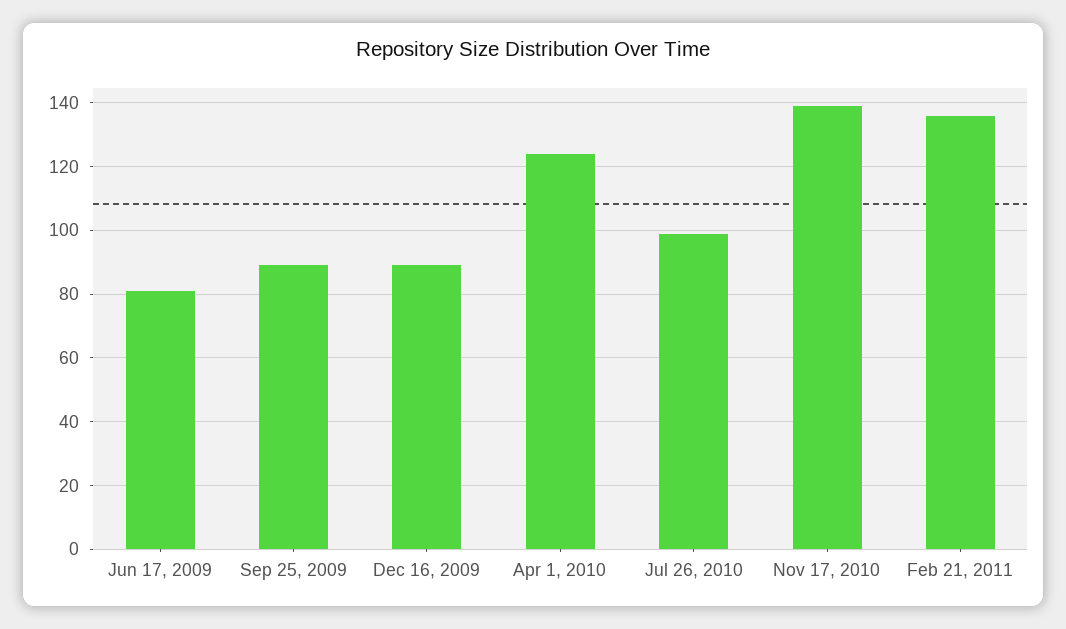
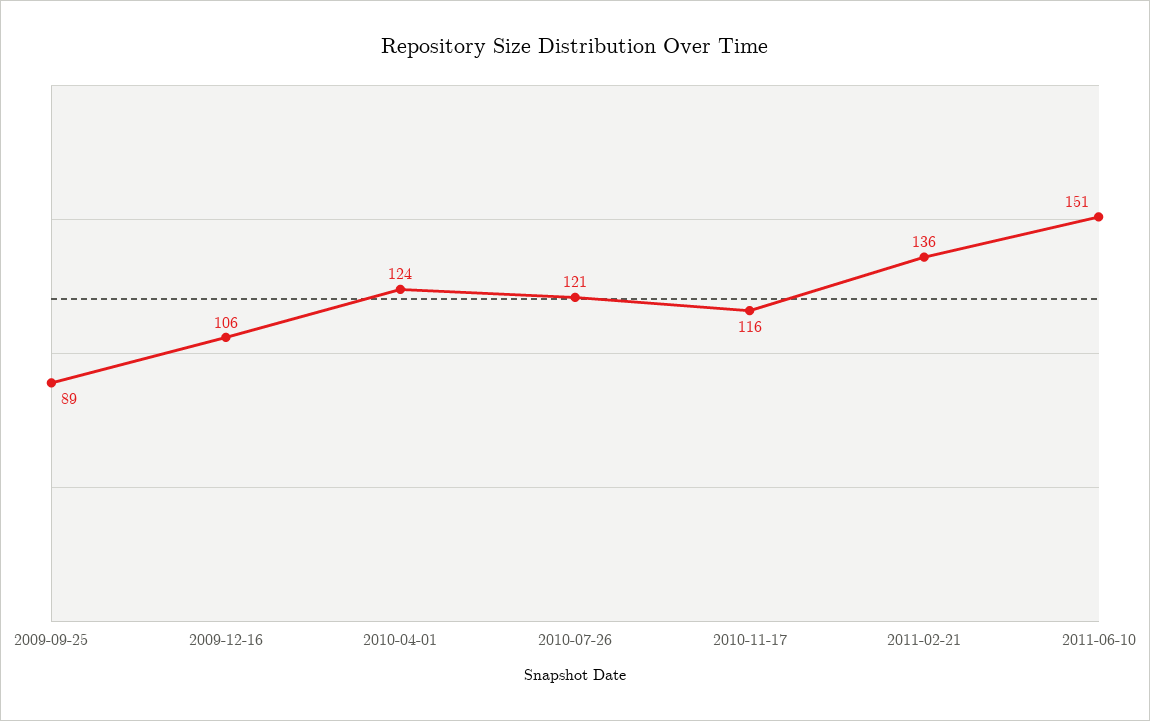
Jun 17, 2009: 80 -> none
Dec 16, 2009: 90 -> 106
Jul 26, 2010: 100 -> 121
Nov 17, 2010: 140 -> 116
2011-06-10: none -> 151

